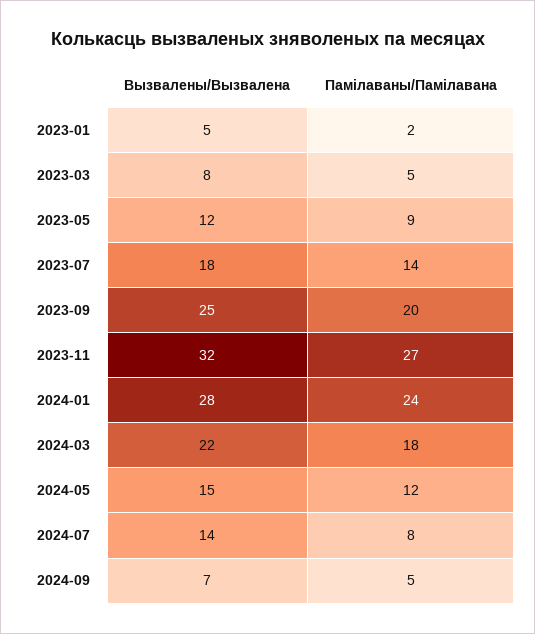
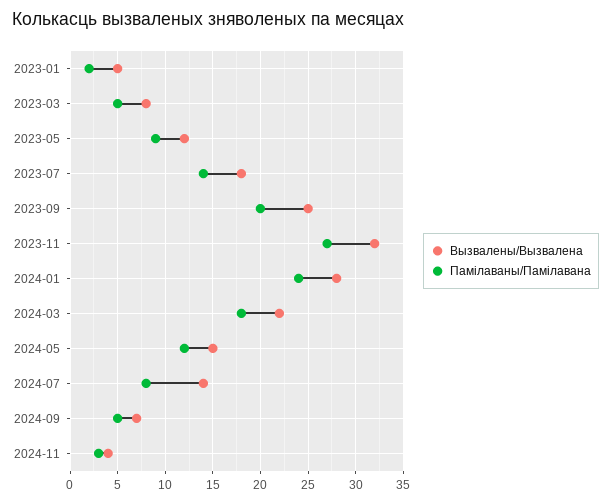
Вызвалены/Вызвалена, 2024-11: none -> 4
Памілаваны/Памілавана, 2024-11: none -> 3

